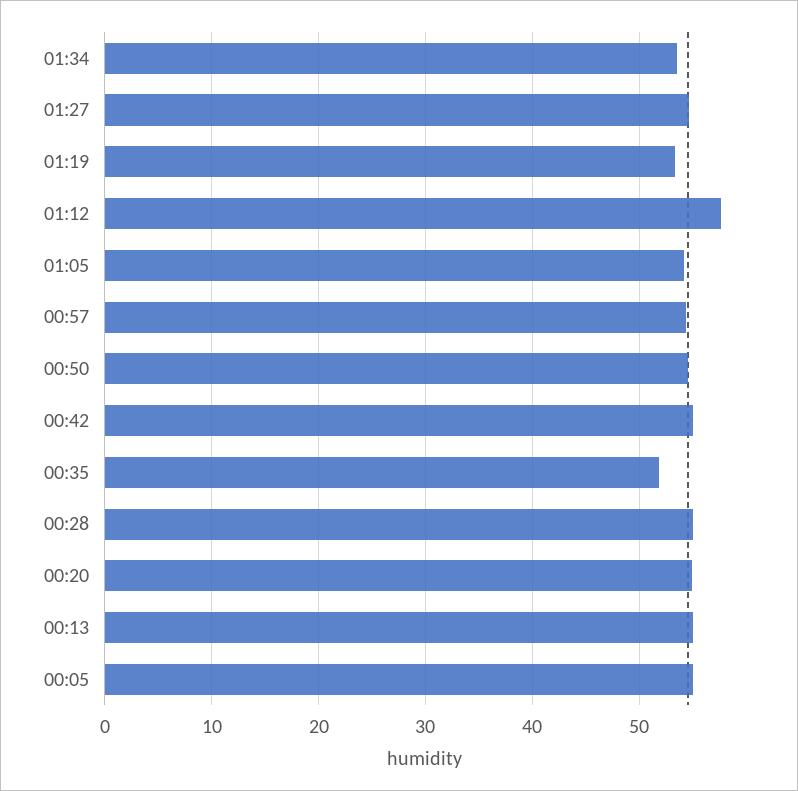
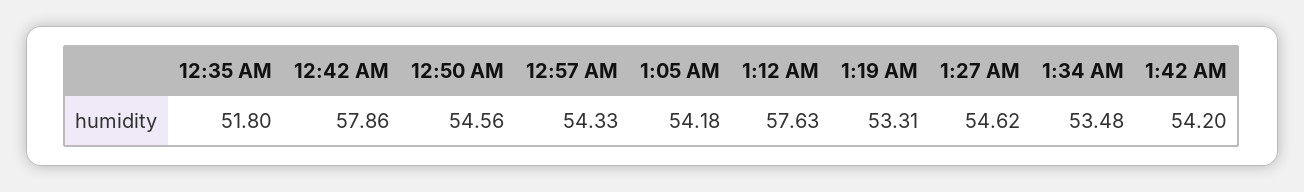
00:42: 55 -> 57.86
00:28: 55 -> none
00:20: 55 -> none
00:13: 55 -> none
00:05: 55 -> none
1:42 AM: none -> 54.2

